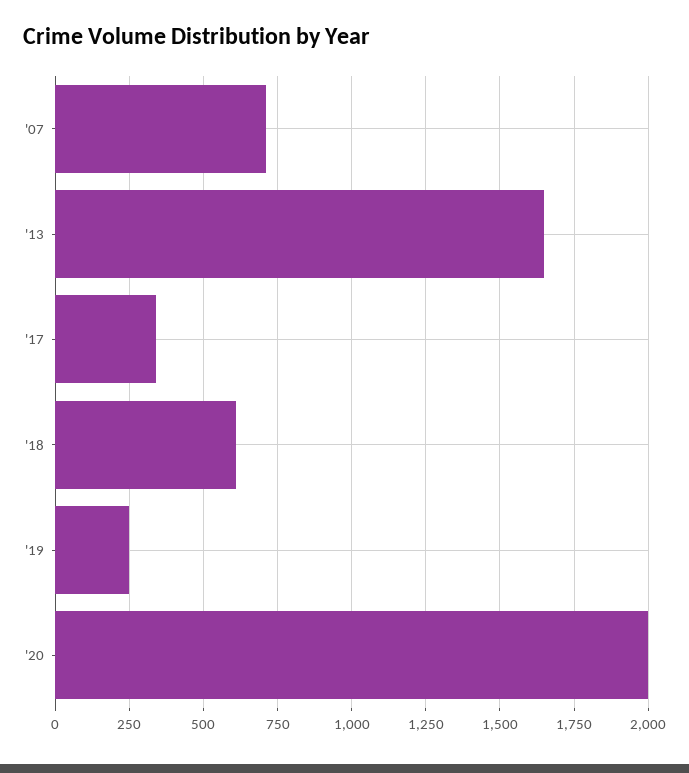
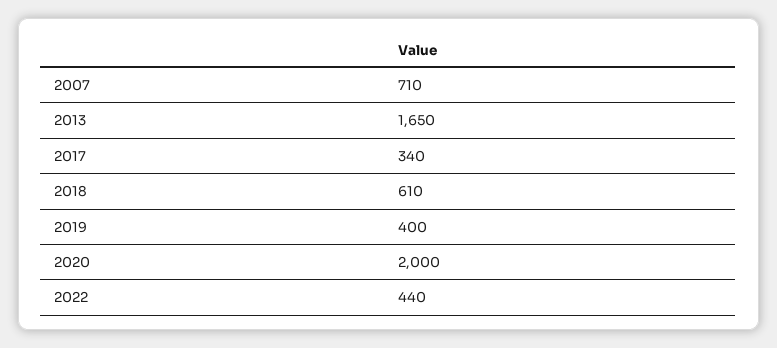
'19: 250 -> 400
2022: none -> 440

